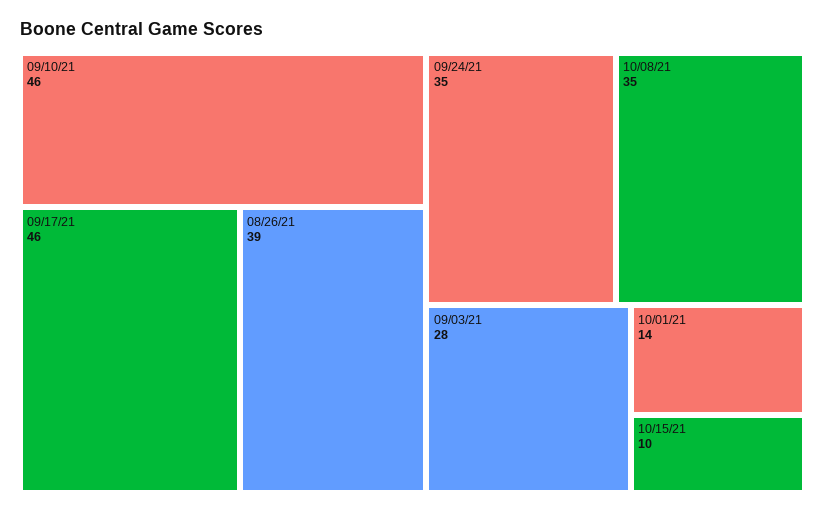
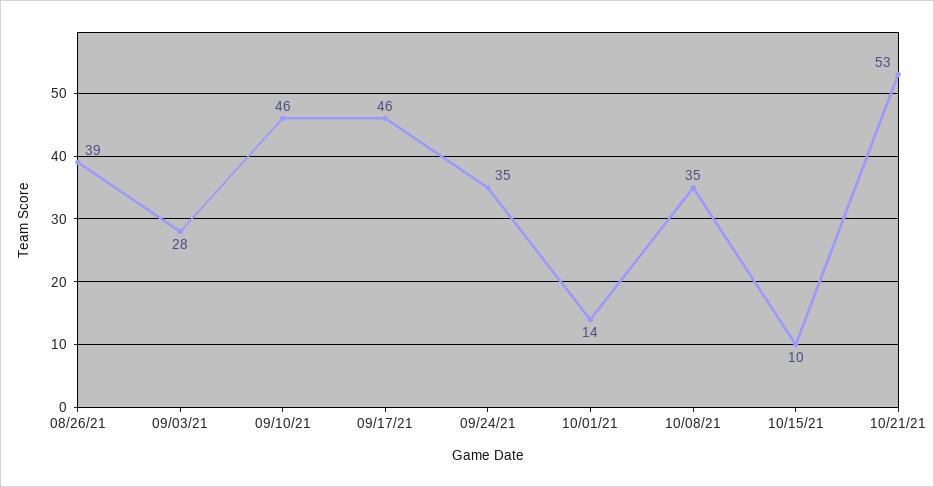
10/21/21: none -> 53

